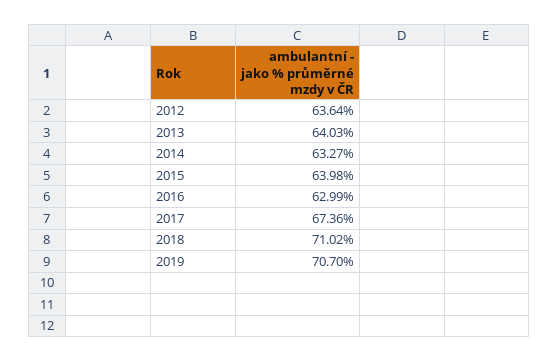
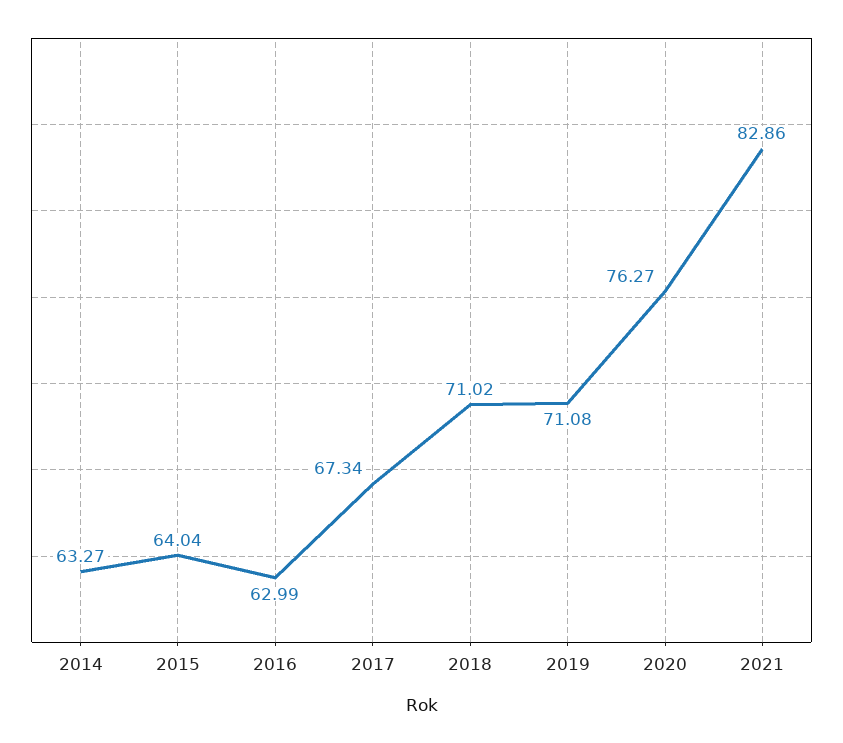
2012: 63.64 -> none
2013: 64.03 -> none
2015: 63.98 -> 64.04
2017: 67.36 -> 67.34
2019: 70.7 -> 71.08
2020: none -> 76.27
2021: none -> 82.86

